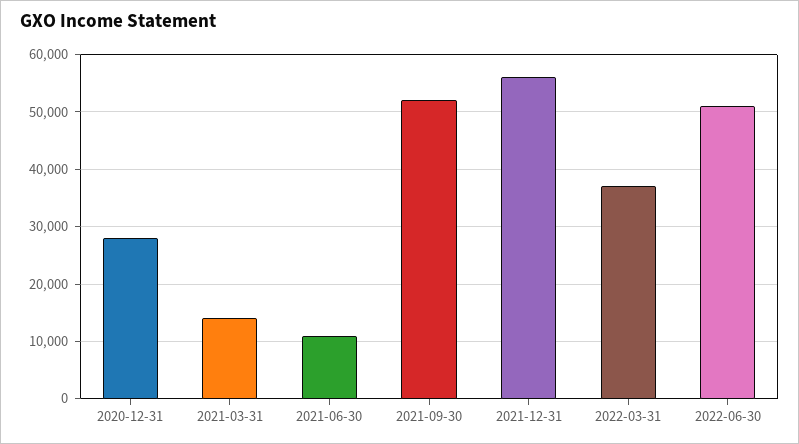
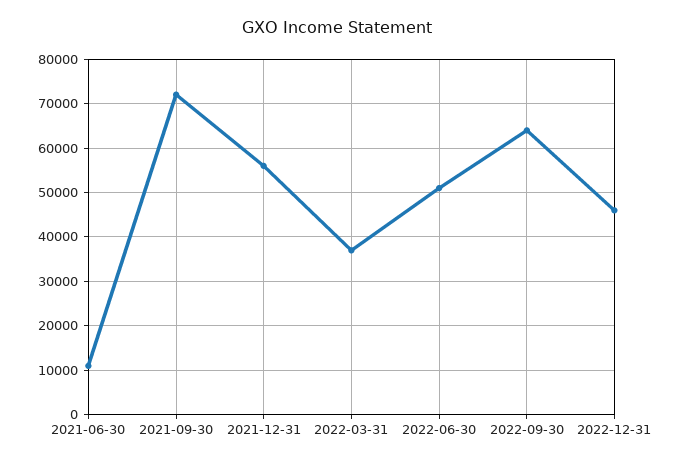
2020-12-31: 28000 -> none
2021-03-31: 14000 -> none
2021-09-30: 52000 -> 72000
2022-09-30: none -> 64000
2022-12-31: none -> 46000

